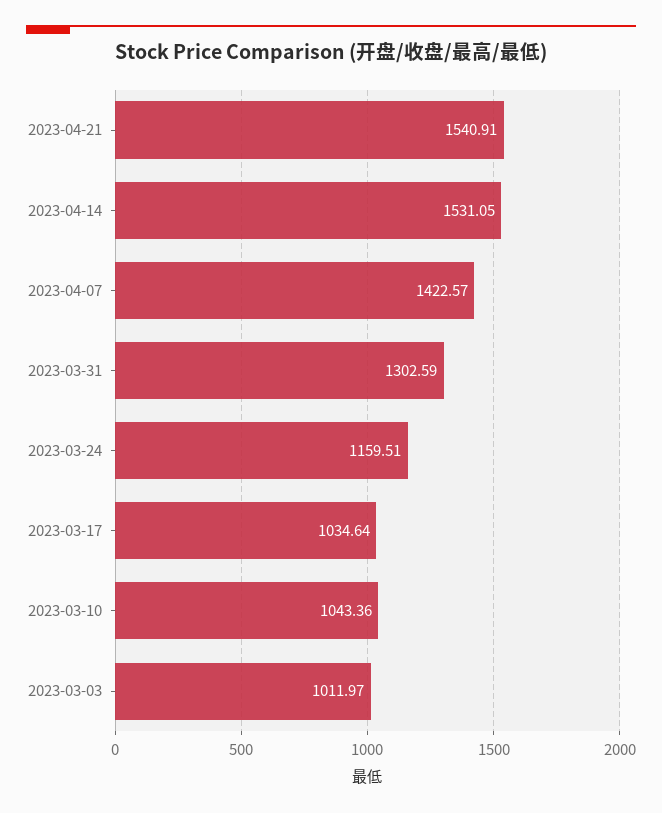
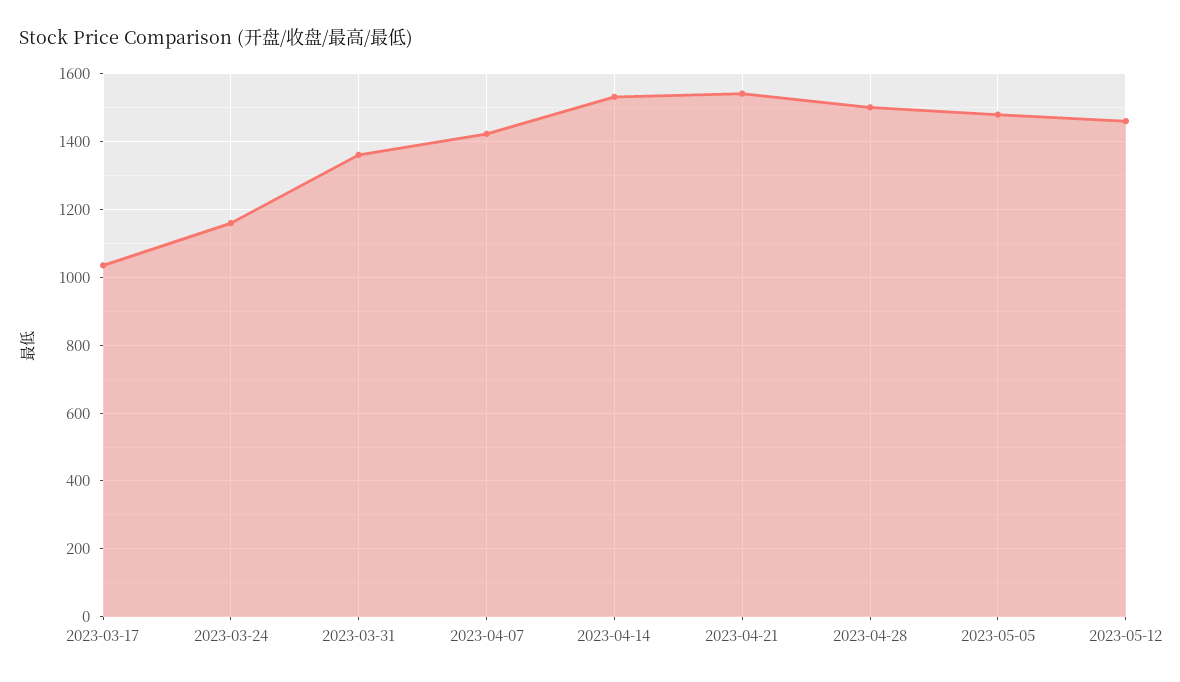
2023-03-31: 1302.59 -> 1360
2023-03-10: 1043.36 -> none
2023-03-03: 1011.97 -> none
2023-04-28: none -> 1500
2023-05-05: none -> 1480
2023-05-12: none -> 1460

